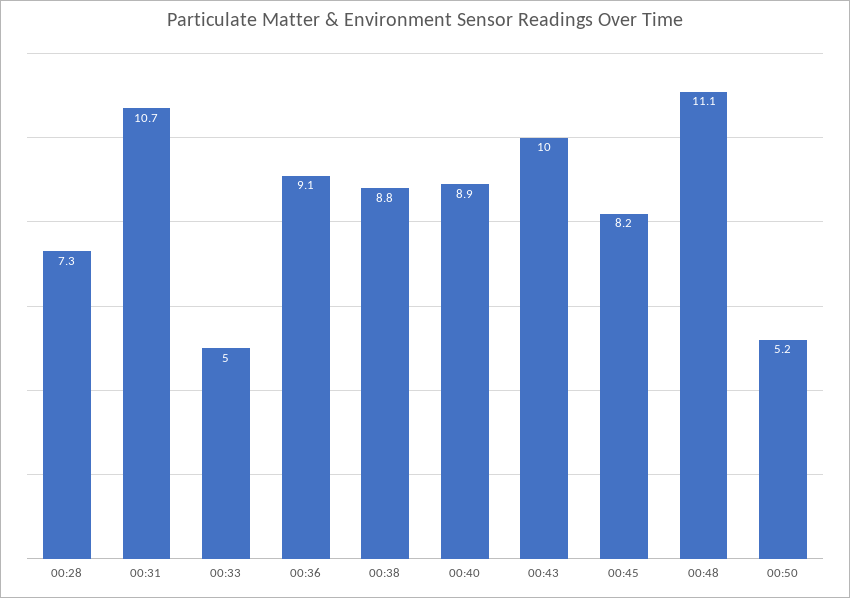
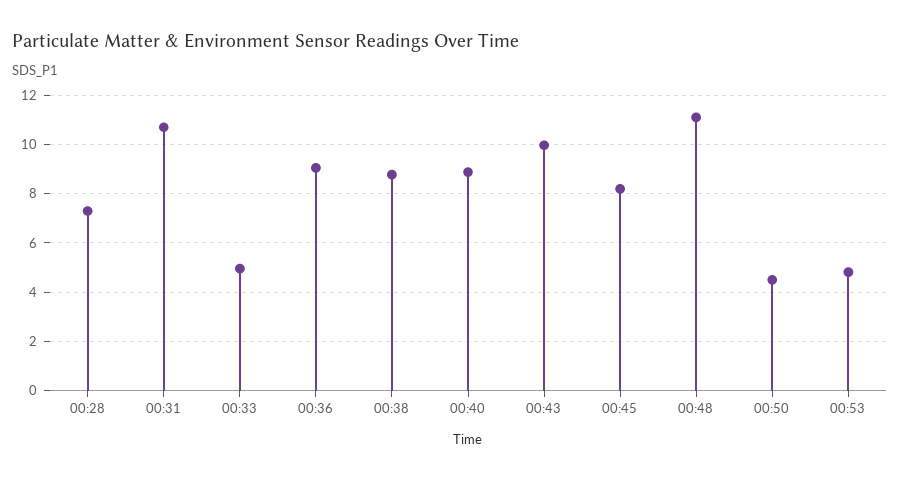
00:50: 5.2 -> 4.5
00:53: none -> 4.75

